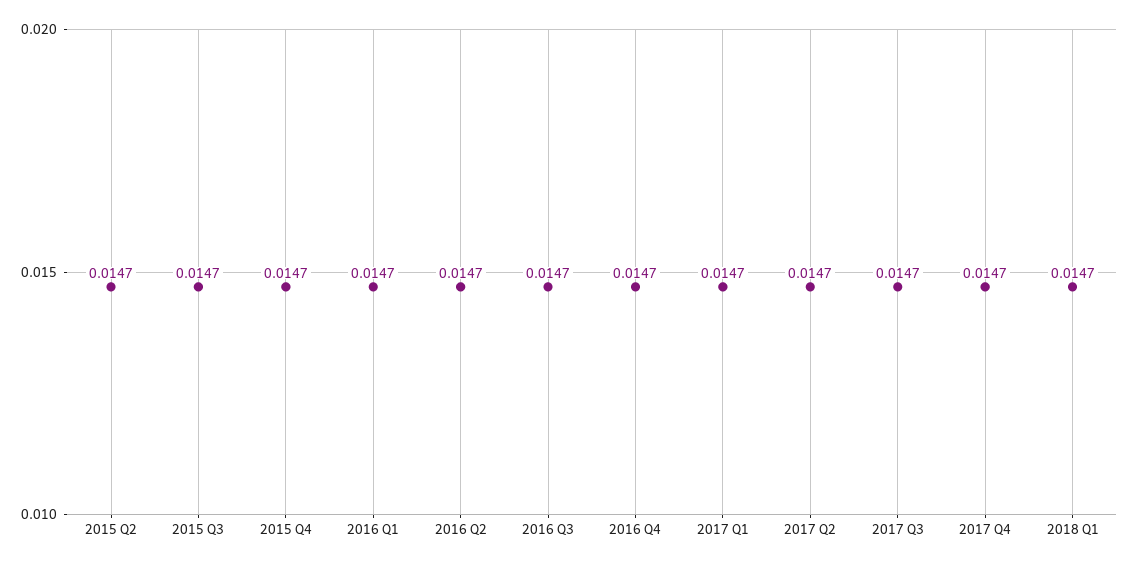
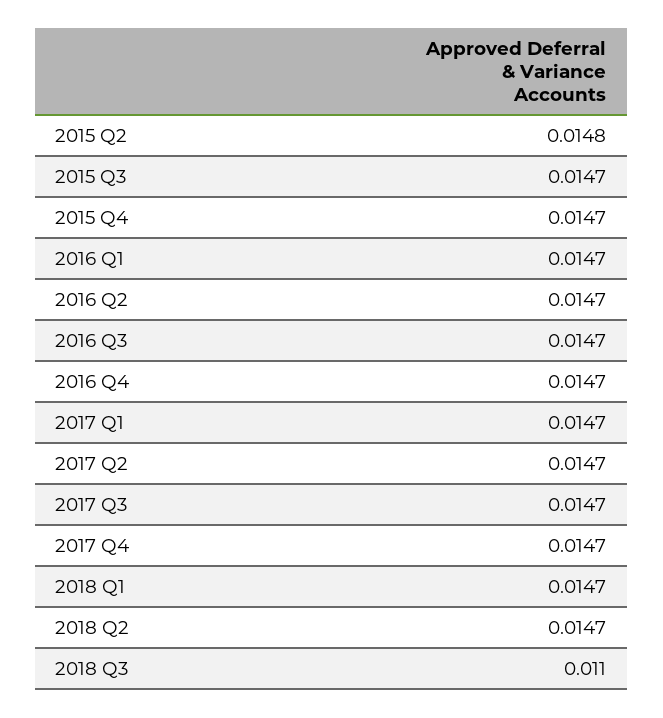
2015 Q2: 0.0147 -> 0.0148
2018 Q2: none -> 0.0147
2018 Q3: none -> 0.011

